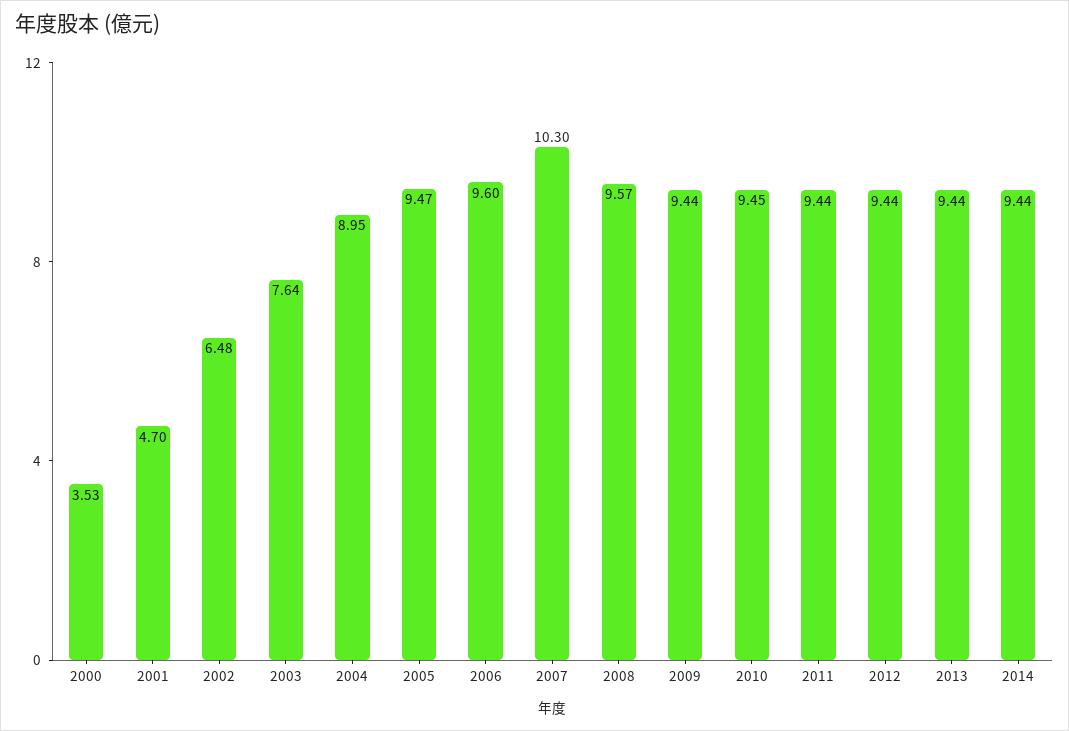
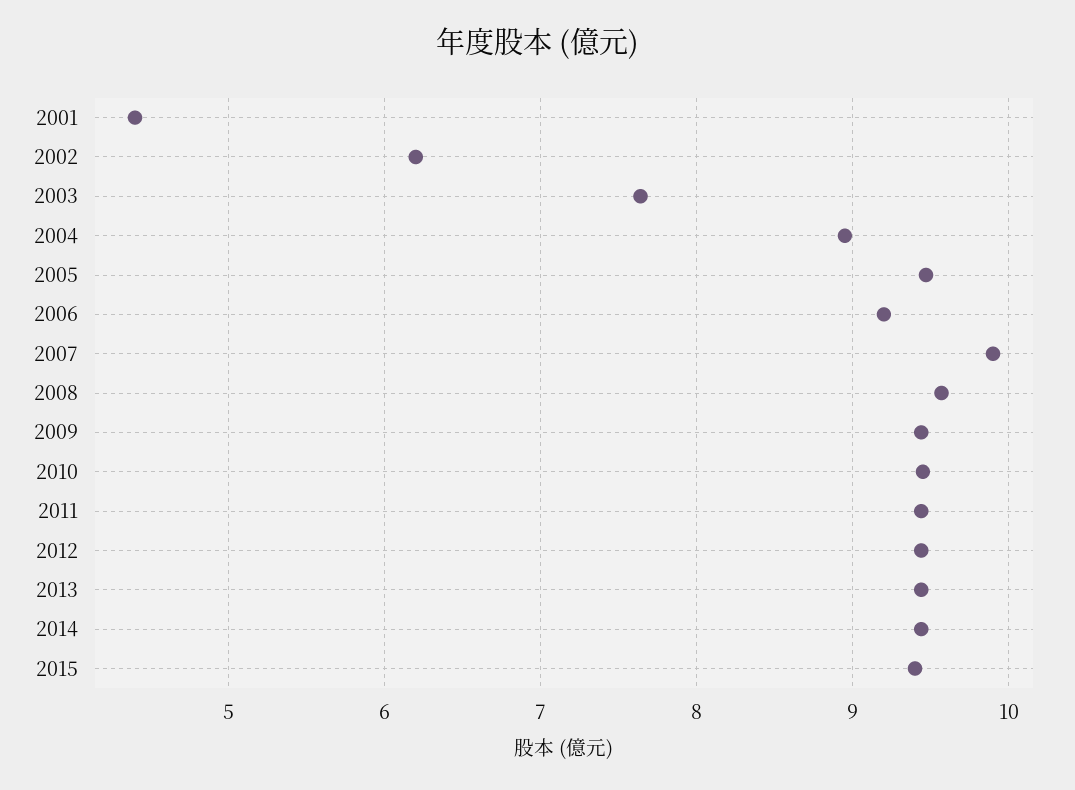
2000: 3.53 -> none
2001: 4.7 -> 4.4
2002: 6.48 -> 6.2
2006: 9.6 -> 9.2
2007: 10.3 -> 9.9
2015: none -> 9.4

